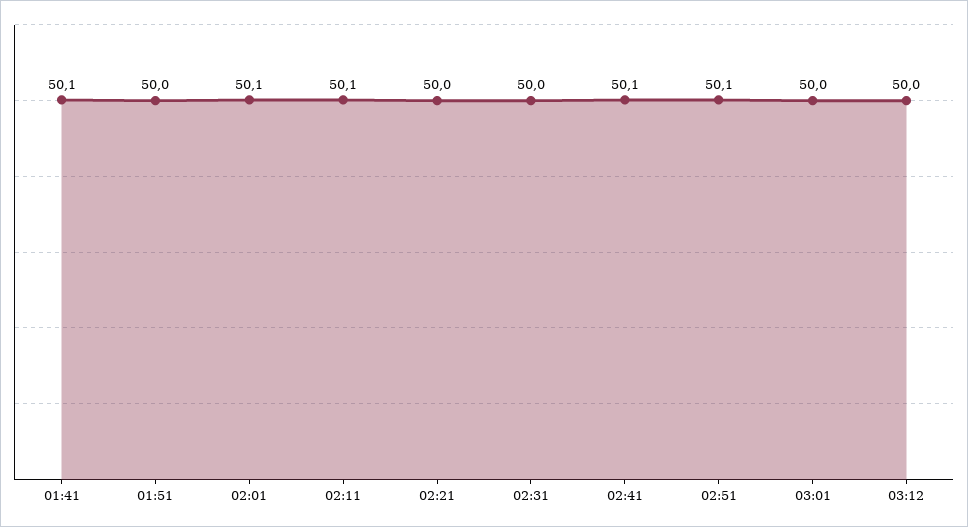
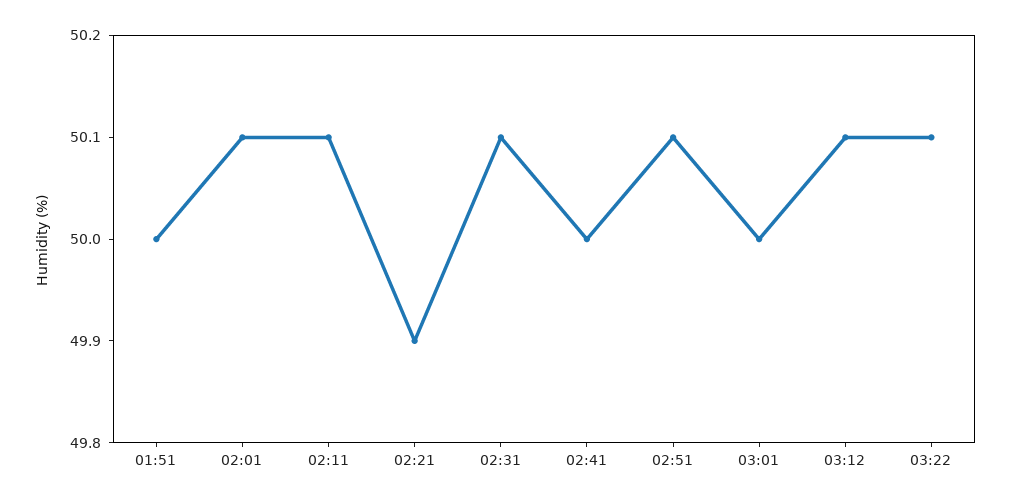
01:41: 50.1 -> none
02:21: 50 -> 49.9
02:31: 50 -> 50.1
02:41: 50.1 -> 50
03:12: 50 -> 50.1
03:22: none -> 50.1

